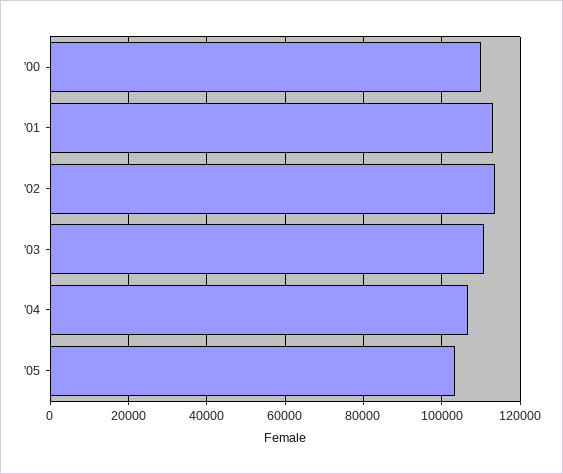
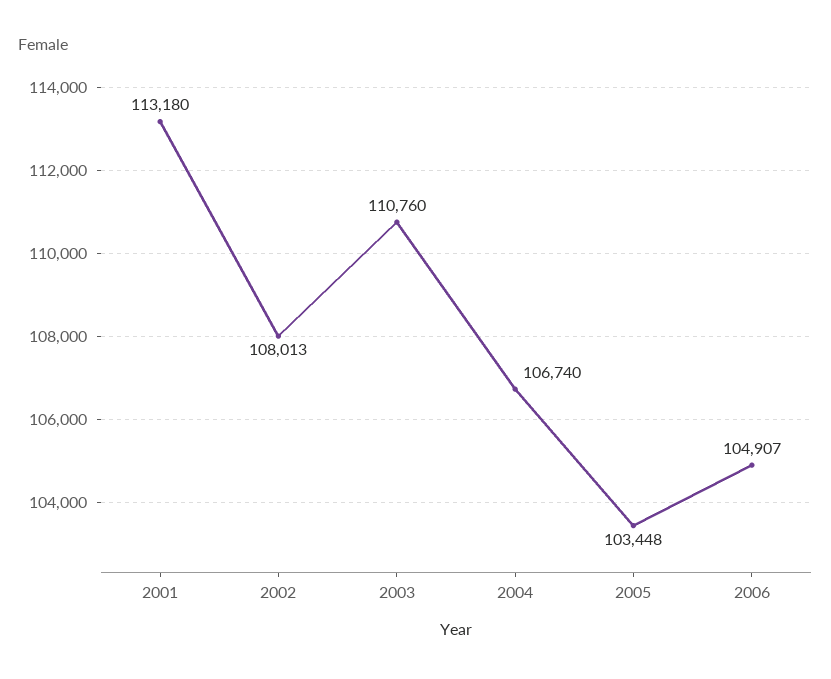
'00: 110000 -> none
'02: 114000 -> 108013
2006: none -> 104907

